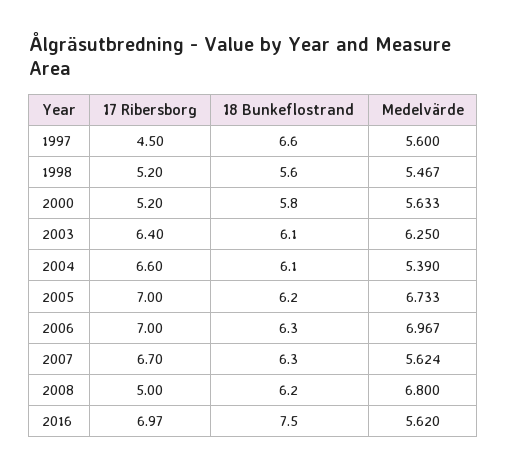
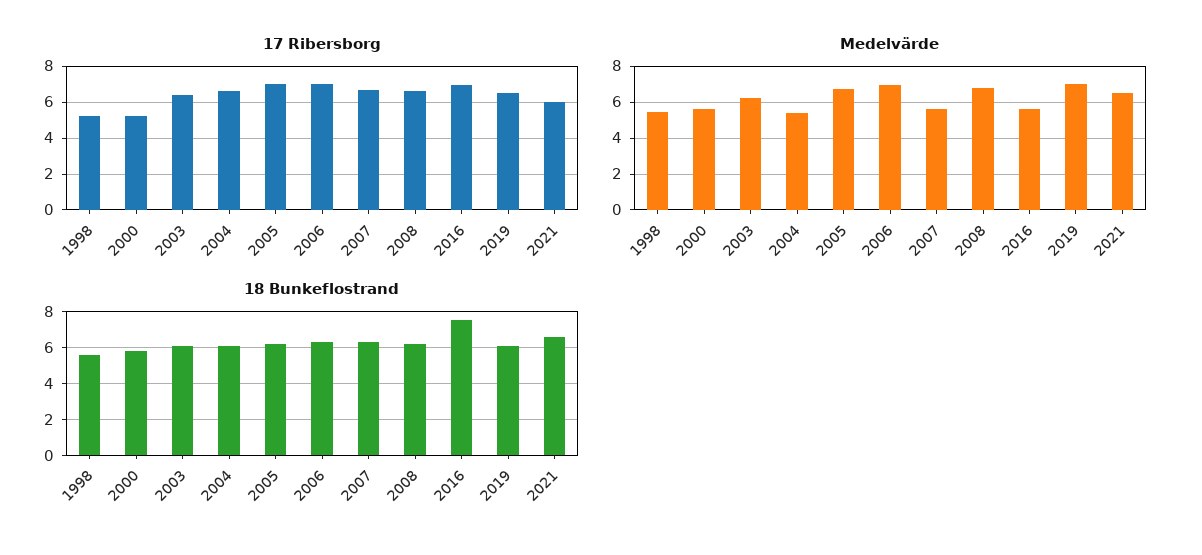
17 Ribersborg, 1997: 4.5 -> none
18 Bunkeflostrand, 1997: 6.6 -> none
Medelvärde, 1997: 5.6 -> none
17 Ribersborg, 2008: 5 -> 6.5
17 Ribersborg, 2019: none -> 6.5
17 Ribersborg, 2021: none -> 6
Medelvärde, 2019: none -> 7
Medelvärde, 2021: none -> 6.5
18 Bunkeflostrand, 2019: none -> 6
18 Bunkeflostrand, 2021: none -> 6.5

